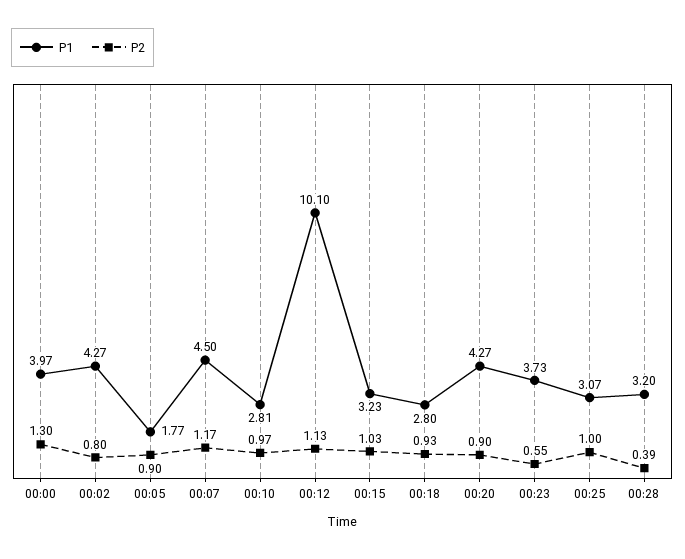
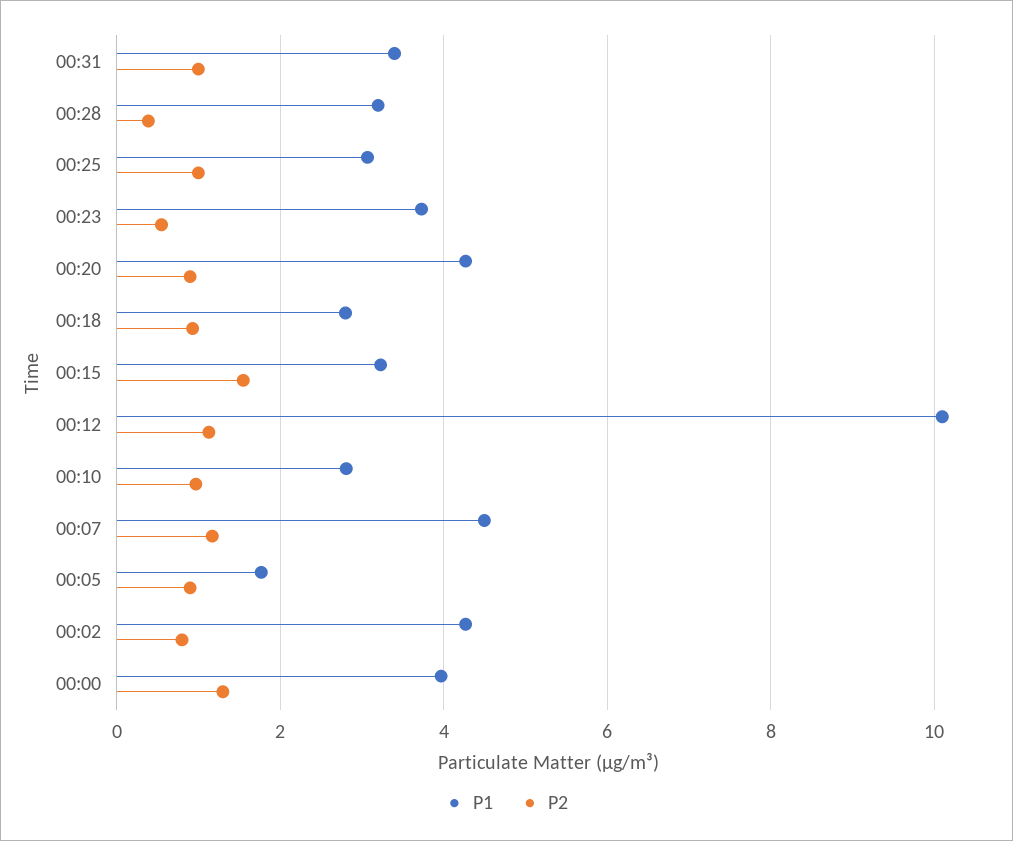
P2, 00:15: 1.03 -> 1.6
P1, 00:31: none -> 3.4
P2, 00:31: none -> 1

